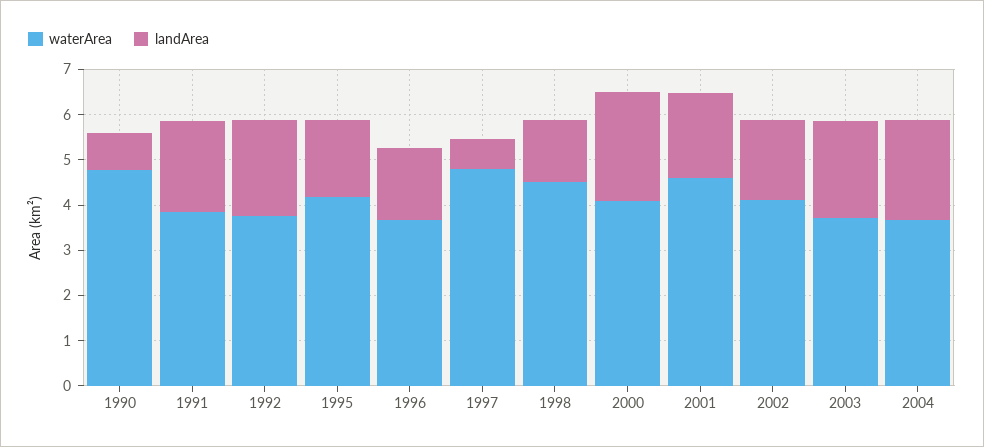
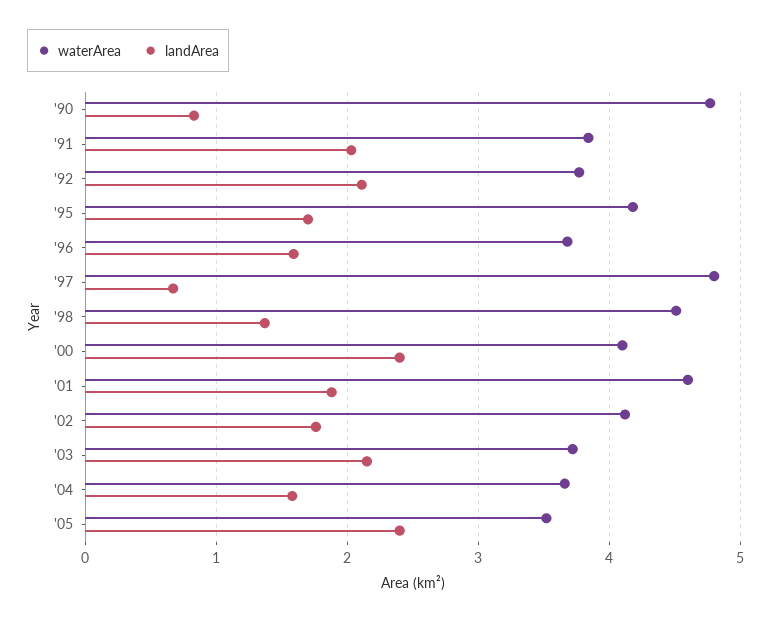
landArea, 2004: 2.2 -> 1.6
waterArea, '05: none -> 3.5
landArea, '05: none -> 2.4

